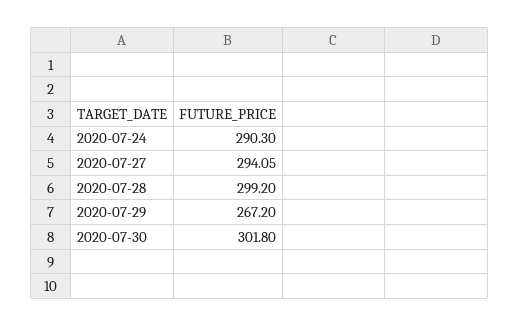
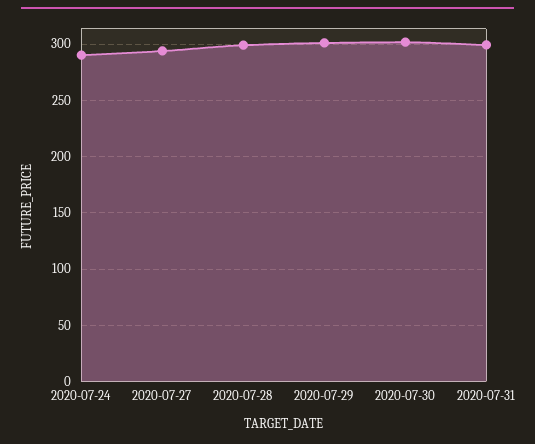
2020-07-29: 267.2 -> 300
2020-07-31: none -> 300

